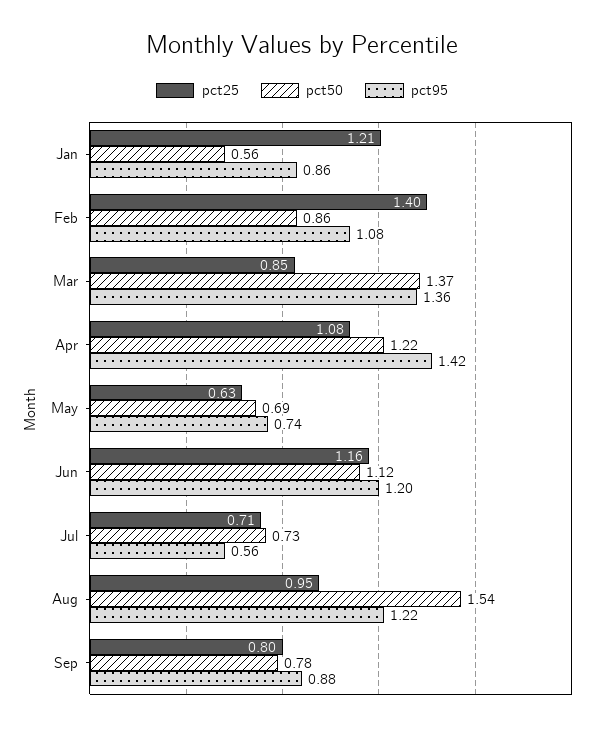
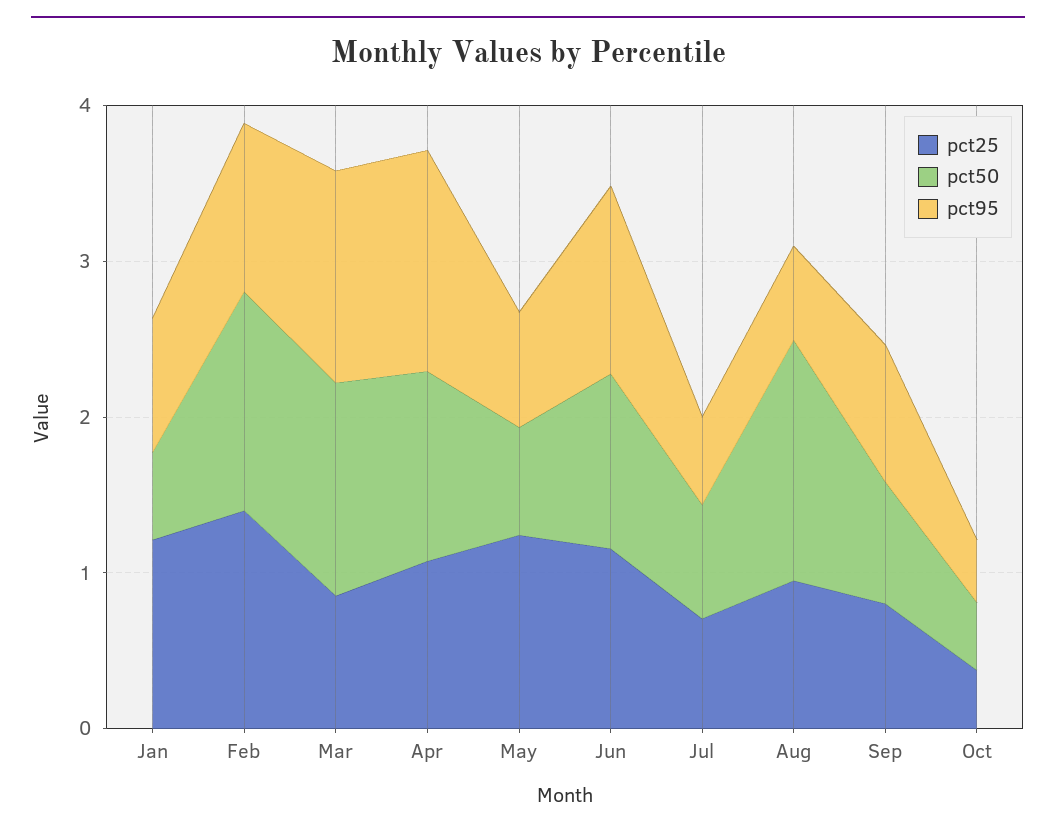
pct50, Feb: 0.86 -> 1.4
pct25, May: 0.63 -> 1.2
pct95, Aug: 1.22 -> 0.6
pct25, Oct: none -> 0.4
pct50, Oct: none -> 0.4
pct95, Oct: none -> 0.4

